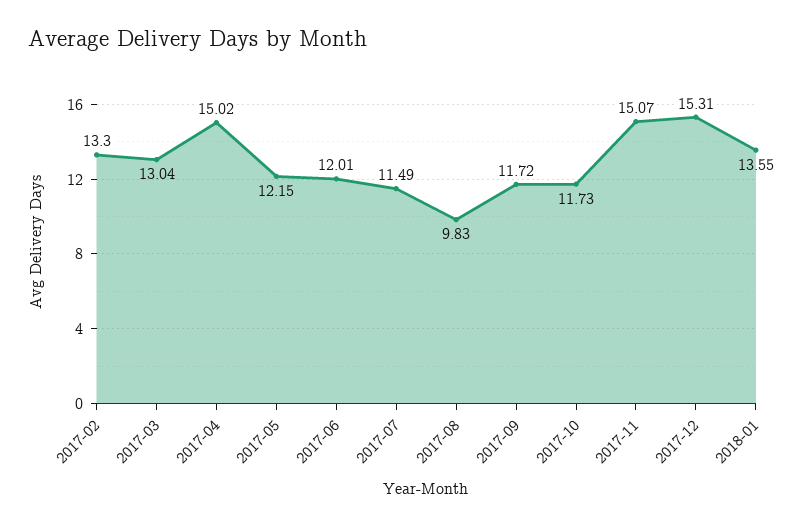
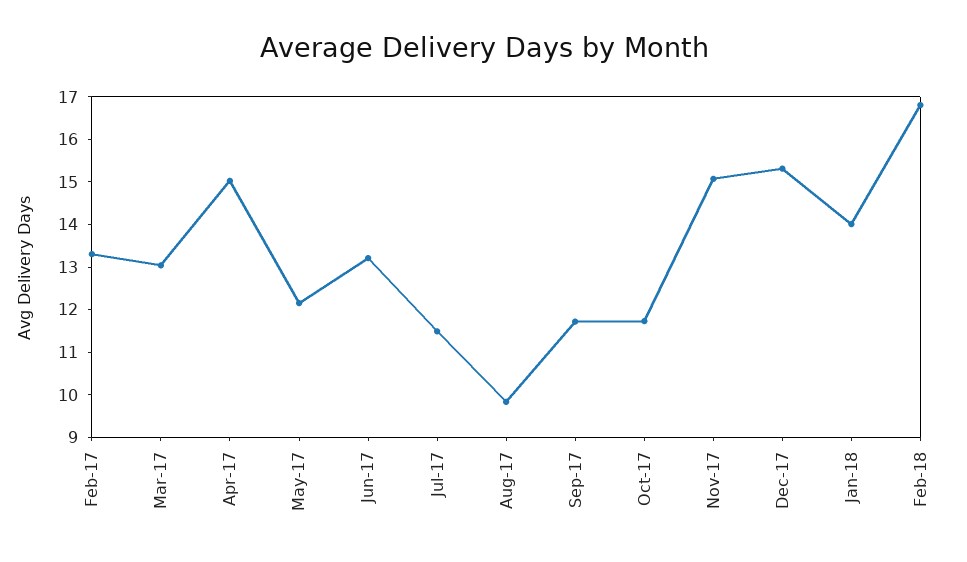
2017-06: 12.01 -> 13.2
2018-01: 13.55 -> 14
Feb-18: none -> 16.8

